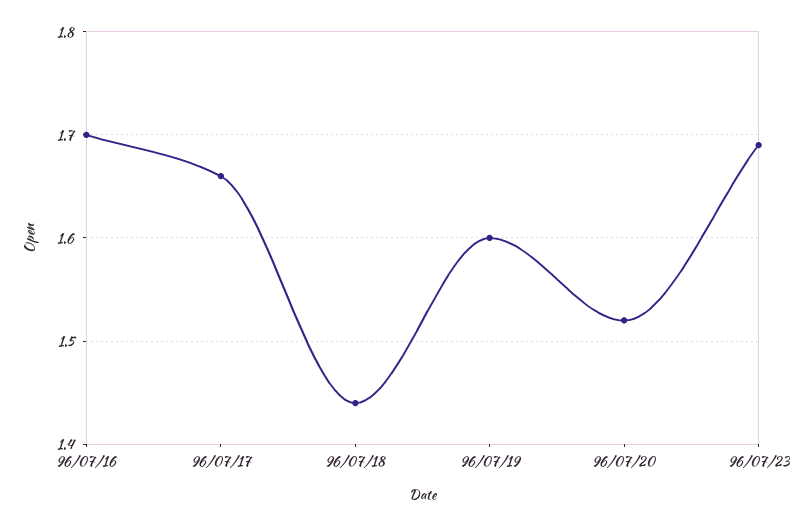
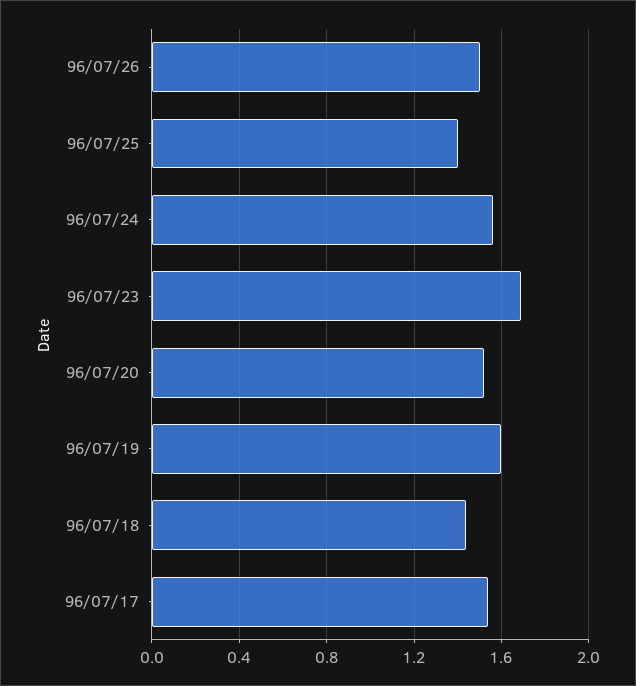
96/07/16: 1.7 -> none
96/07/17: 1.66 -> 1.55
96/07/26: none -> 1.5
96/07/25: none -> 1.4
96/07/24: none -> 1.55

